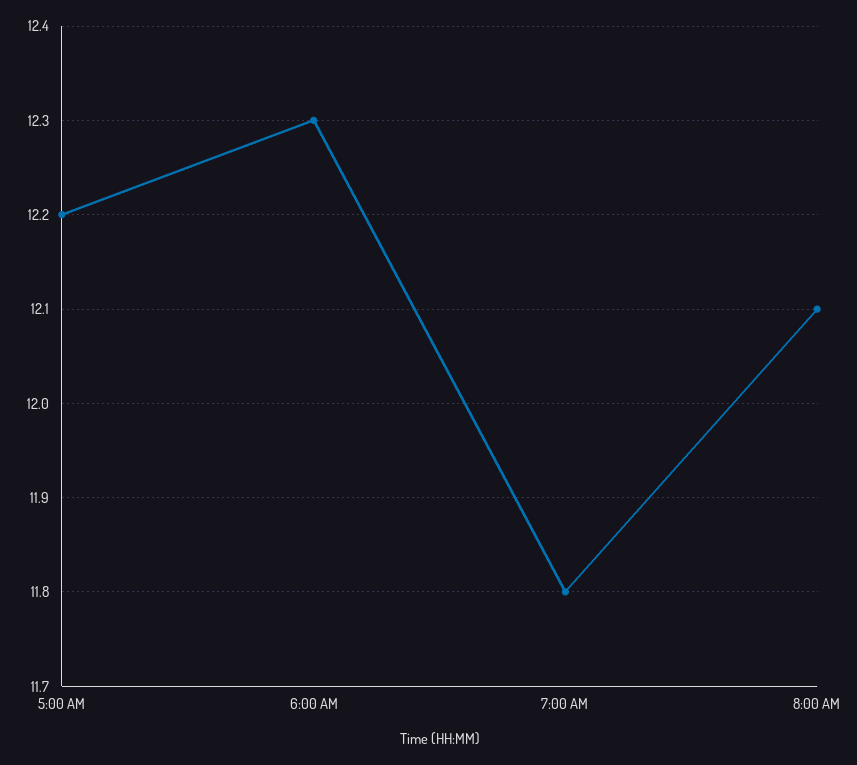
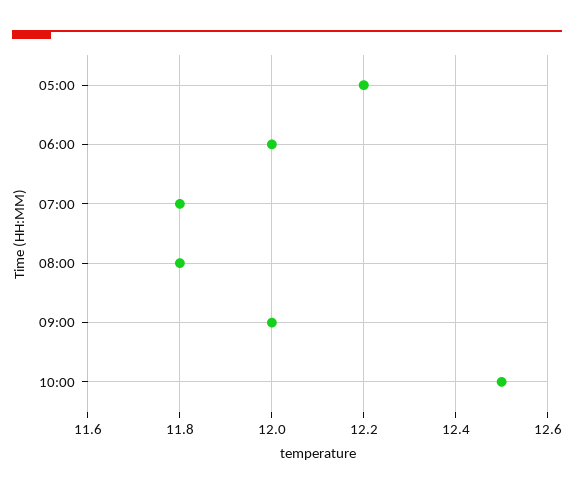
6:00 AM: 12.3 -> 12
8:00 AM: 12.1 -> 11.8
09:00: none -> 12
10:00: none -> 12.5

